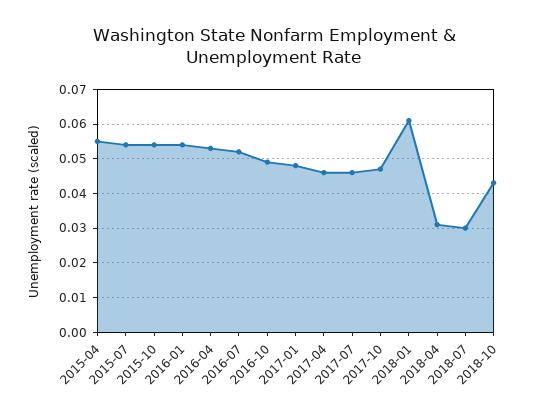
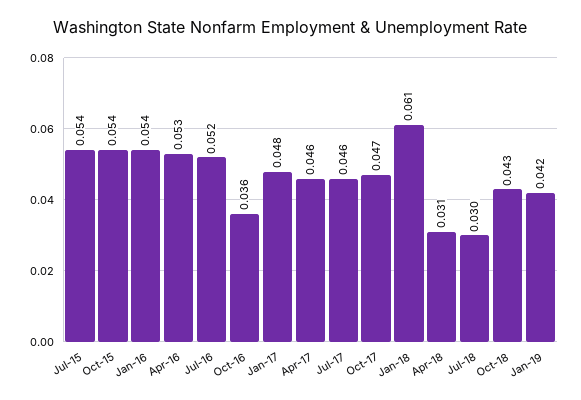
2015-04: 0.055 -> none
2016-10: 0.05 -> 0.036
Jan-19: none -> 0.042

